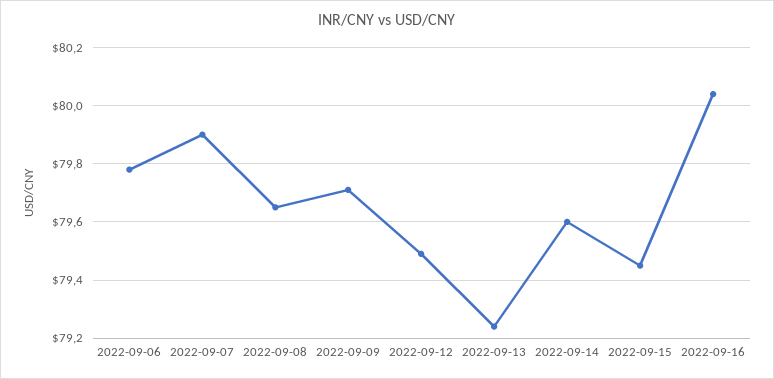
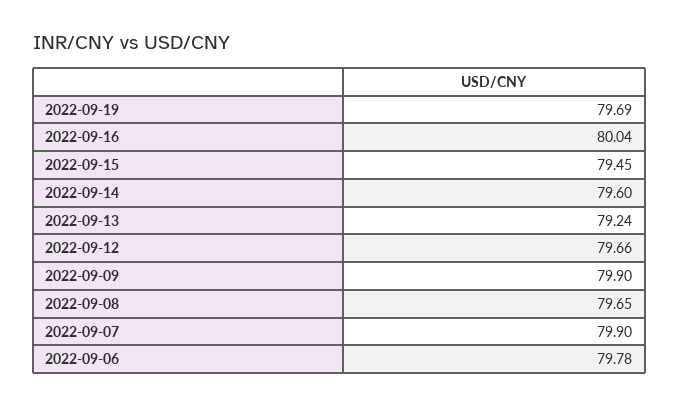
2022-09-09: 79.7 -> 79.9
2022-09-12: 79.5 -> 79.66
2022-09-19: none -> 79.69

